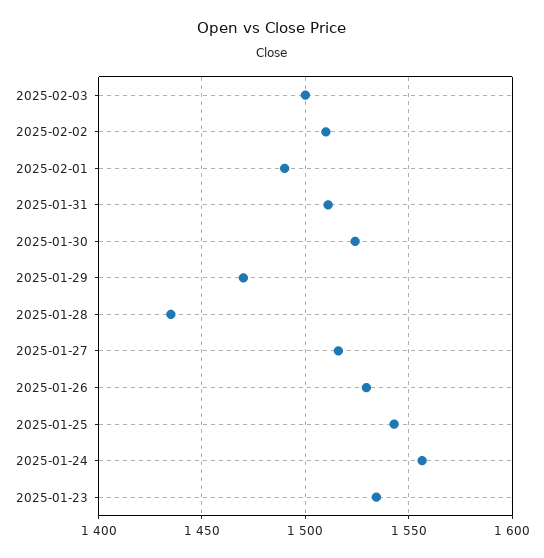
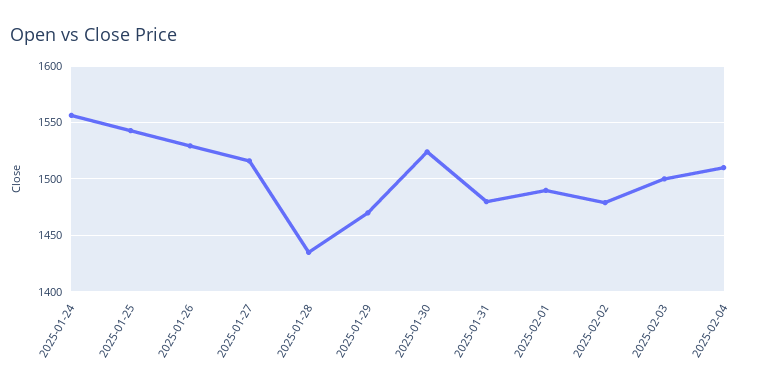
2025-02-02: 1510 -> 1480
2025-01-31: 1510 -> 1480
2025-01-23: 1535 -> none
2025-02-04: none -> 1510

